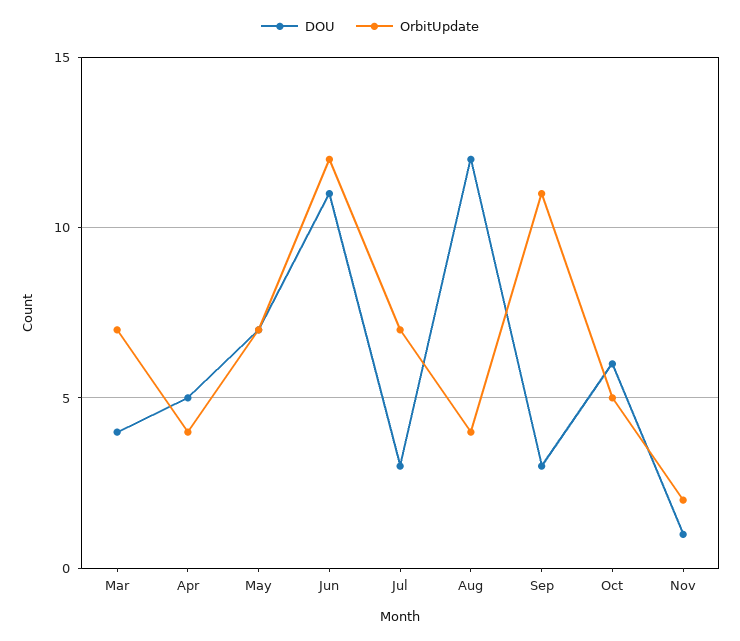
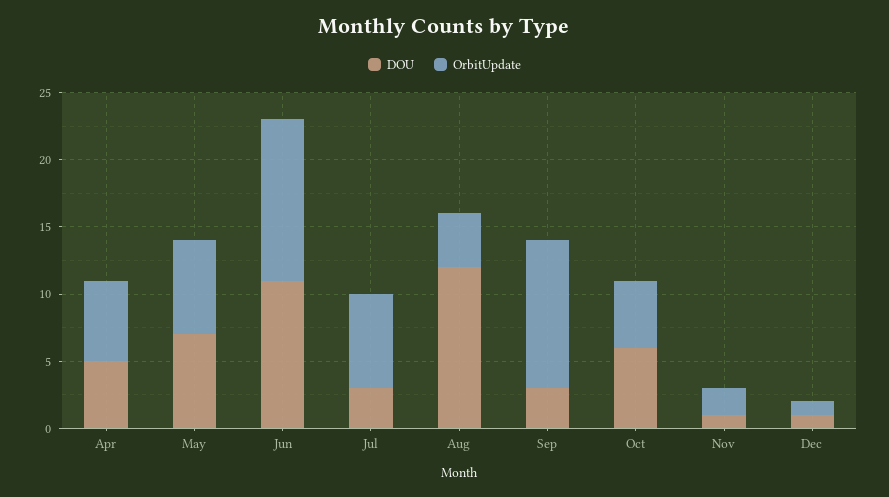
DOU, Mar: 4 -> none
OrbitUpdate, Mar: 7 -> none
OrbitUpdate, Apr: 4 -> 6
DOU, Dec: none -> 1
OrbitUpdate, Dec: none -> 1

